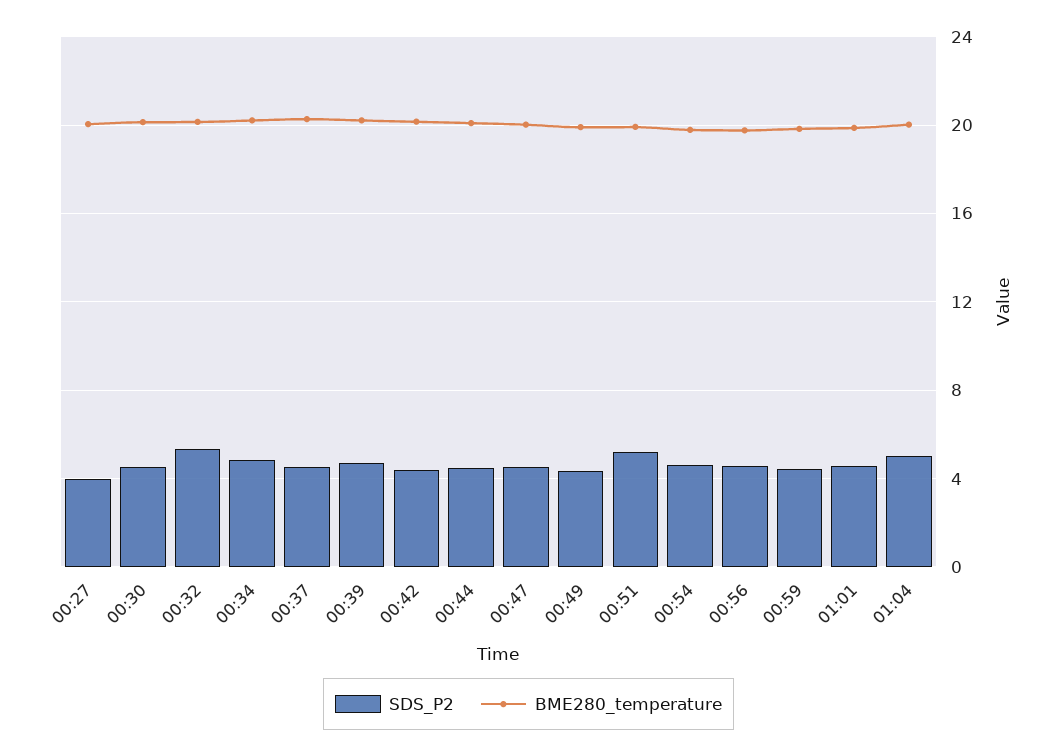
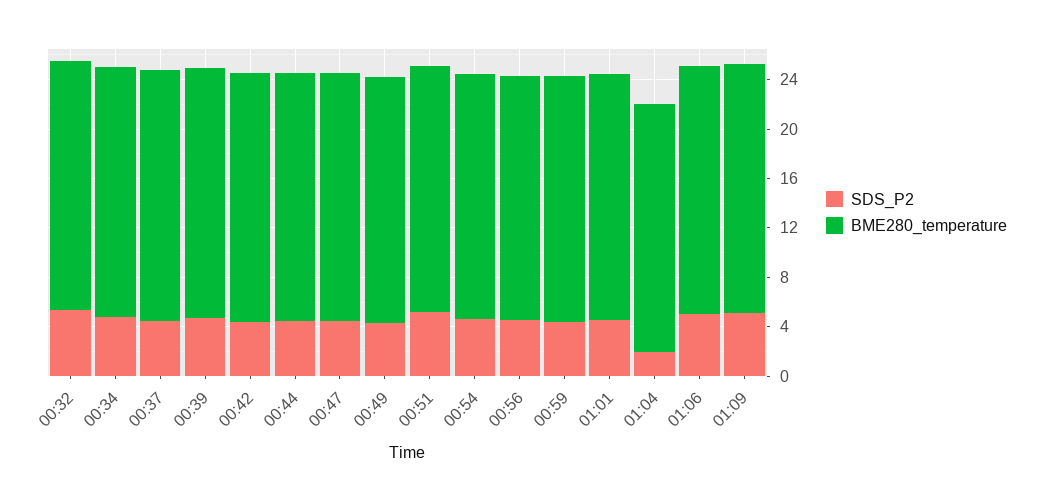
SDS_P2, 00:27: 4 -> none
BME280_temperature, 00:27: 20 -> none
SDS_P2, 00:30: 4.5 -> none
BME280_temperature, 00:30: 20 -> none
SDS_P2, 01:04: 5 -> 2
SDS_P2, 01:06: none -> 5
BME280_temperature, 01:06: none -> 20
SDS_P2, 01:09: none -> 5
BME280_temperature, 01:09: none -> 20

